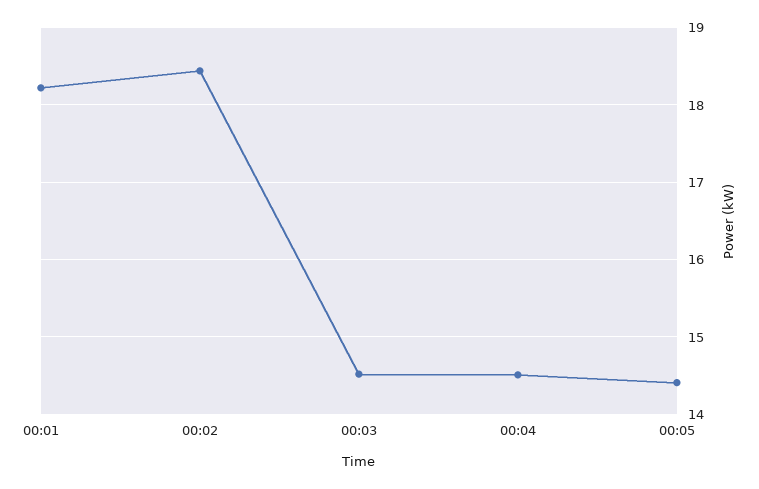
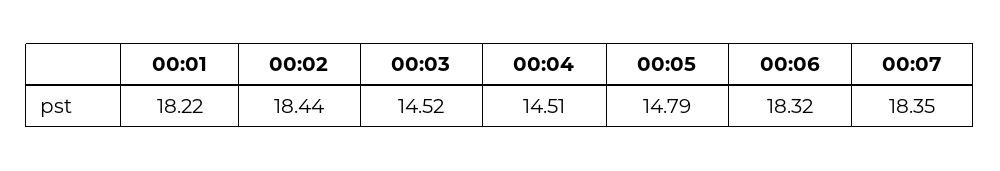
00:05: 14.4 -> 14.79
00:06: none -> 18.32
00:07: none -> 18.35

